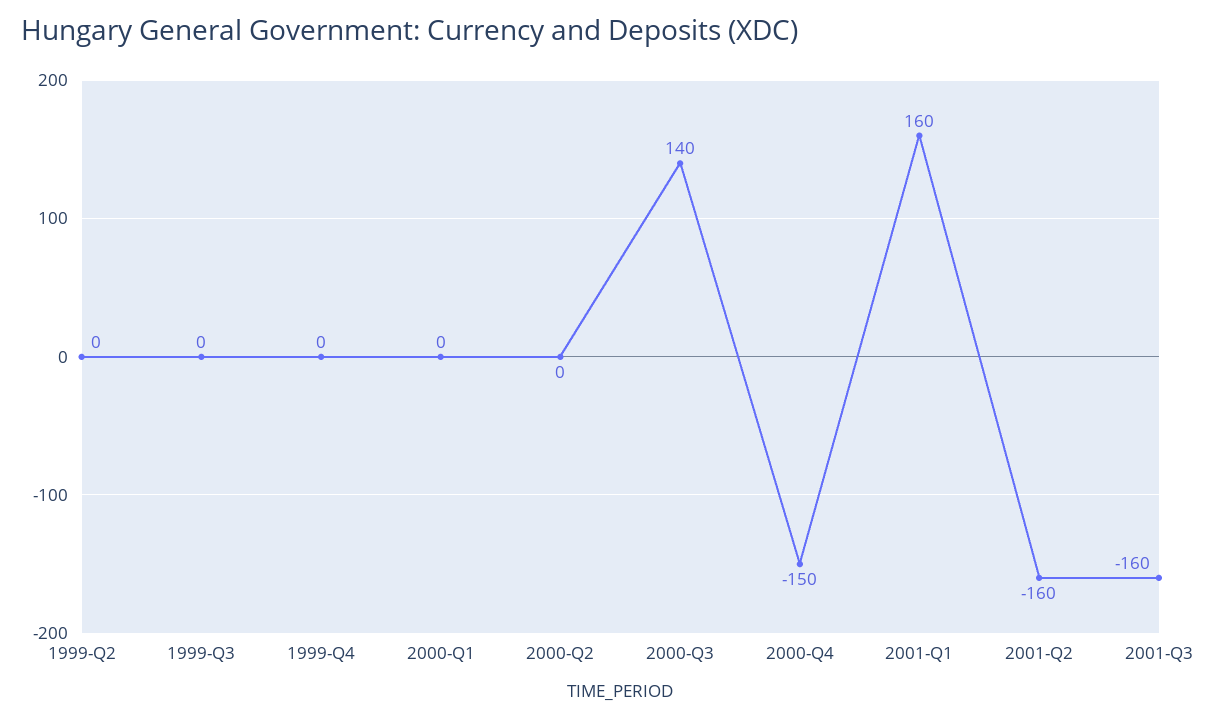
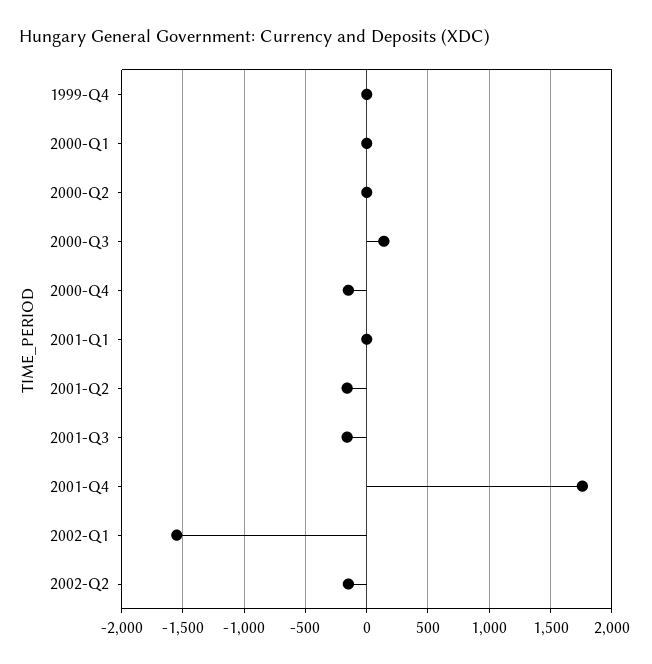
1999-Q2: 0 -> none
1999-Q3: 0 -> none
2001-Q1: 160 -> 0
2001-Q4: none -> 1750
2002-Q1: none -> -1550
2002-Q2: none -> -150

